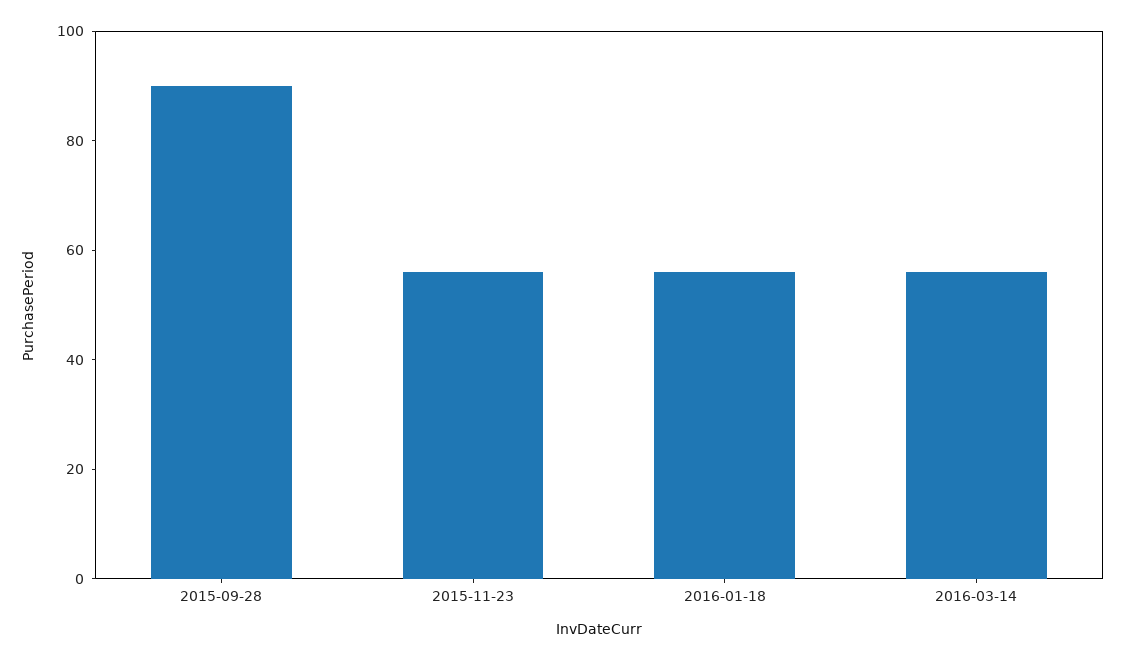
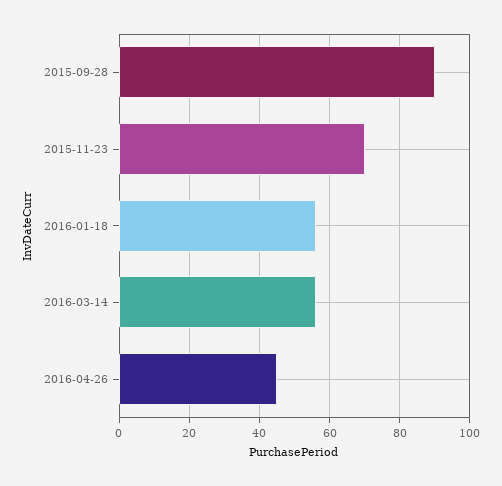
2015-11-23: 55 -> 70
2016-04-26: none -> 45

